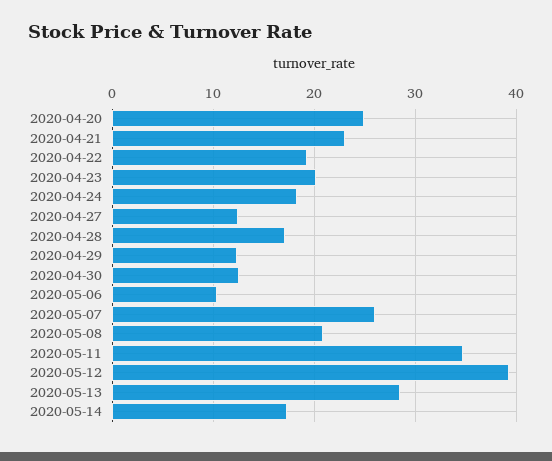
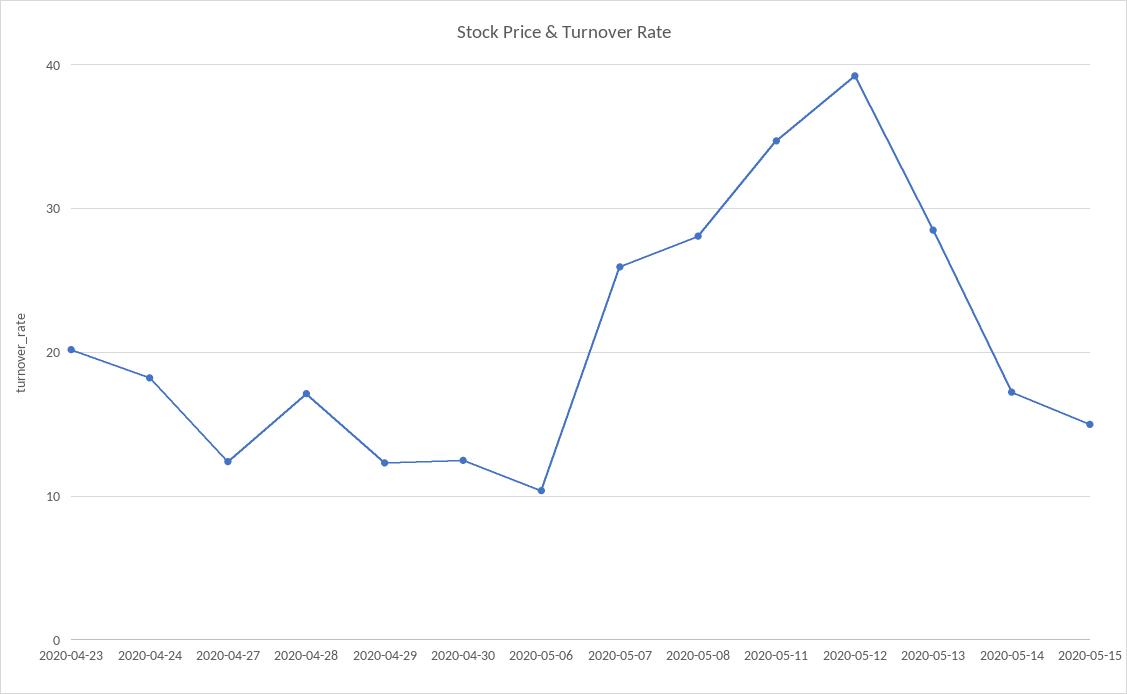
2020-04-20: 25 -> none
2020-04-21: 23 -> none
2020-04-22: 19 -> none
2020-05-08: 21 -> 28
2020-05-15: none -> 15

